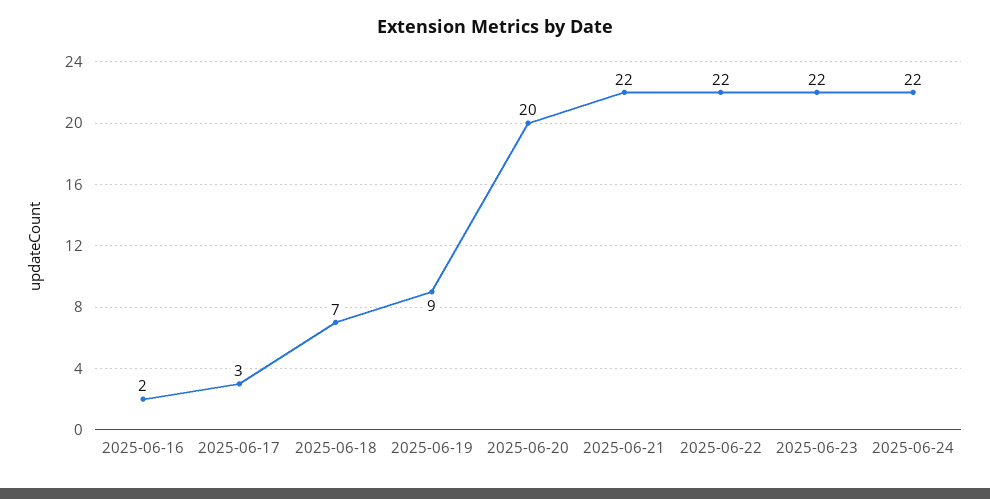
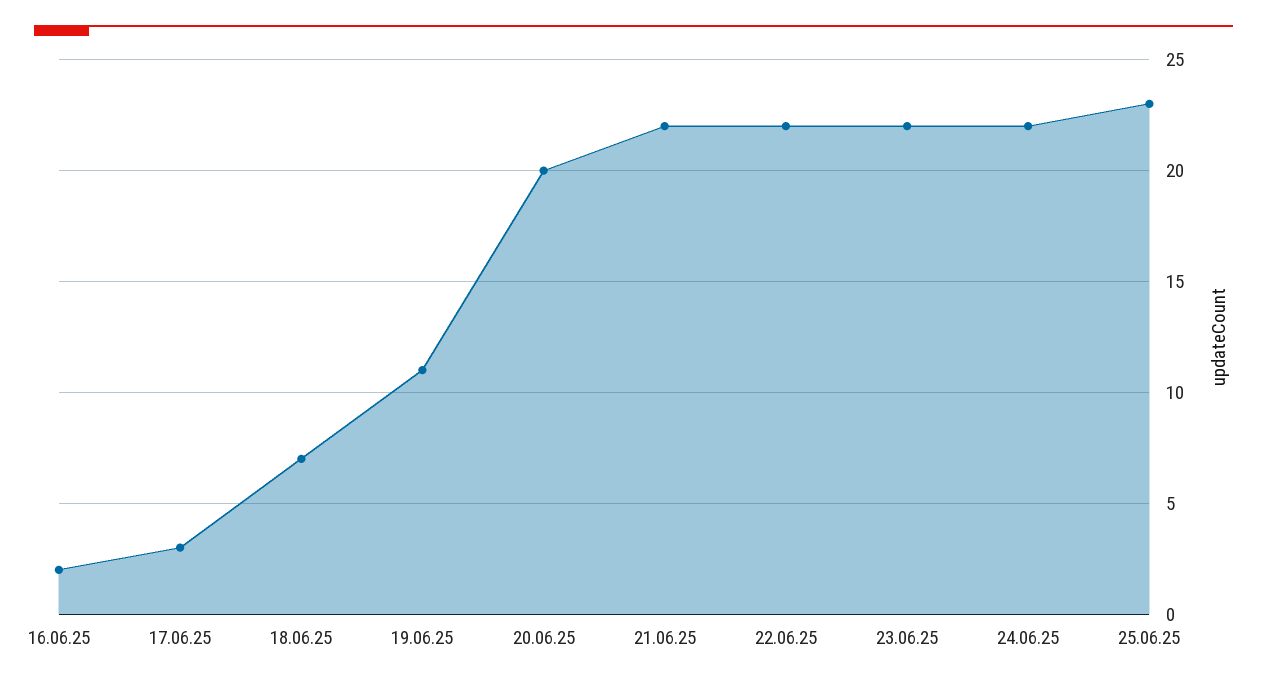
2025-06-19: 9 -> 11
25.06.25: none -> 23

